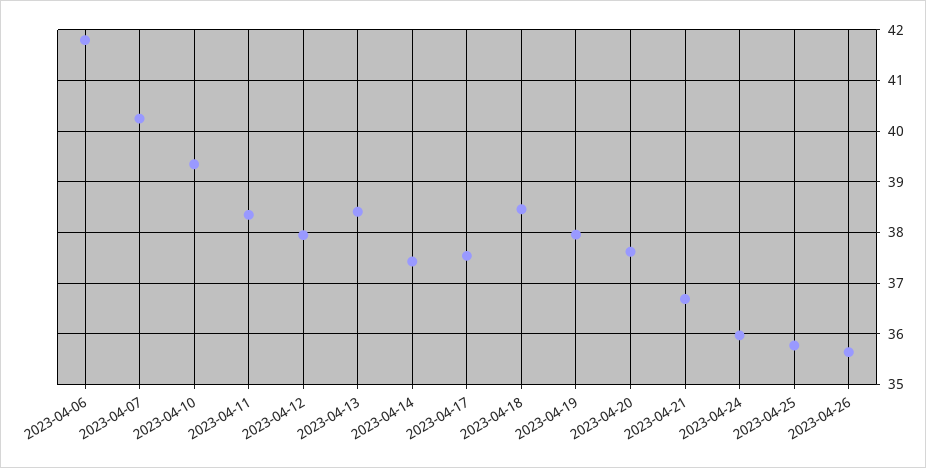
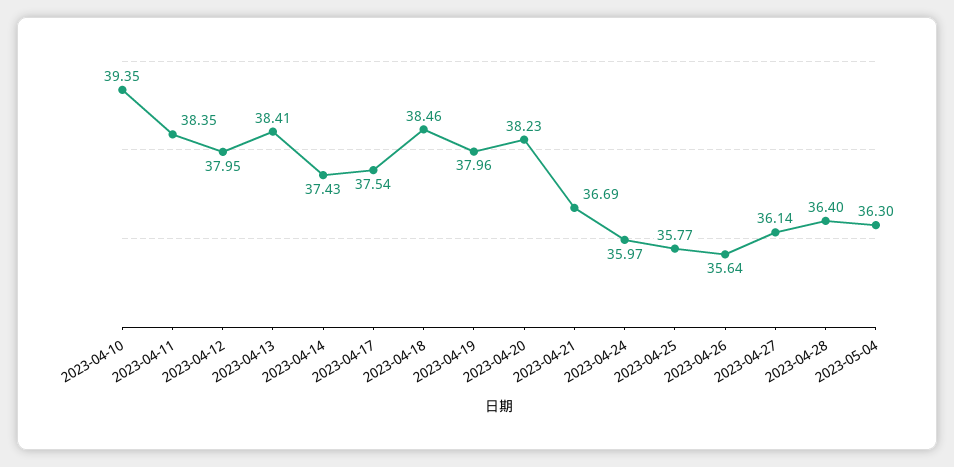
2023-04-06: 41.8 -> none
2023-04-07: 40.2 -> none
2023-04-20: 37.6 -> 38.23
2023-04-27: none -> 36.14
2023-04-28: none -> 36.4
2023-05-04: none -> 36.3

